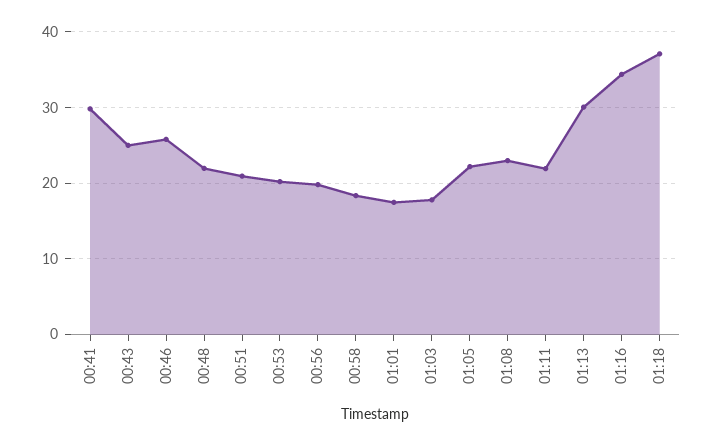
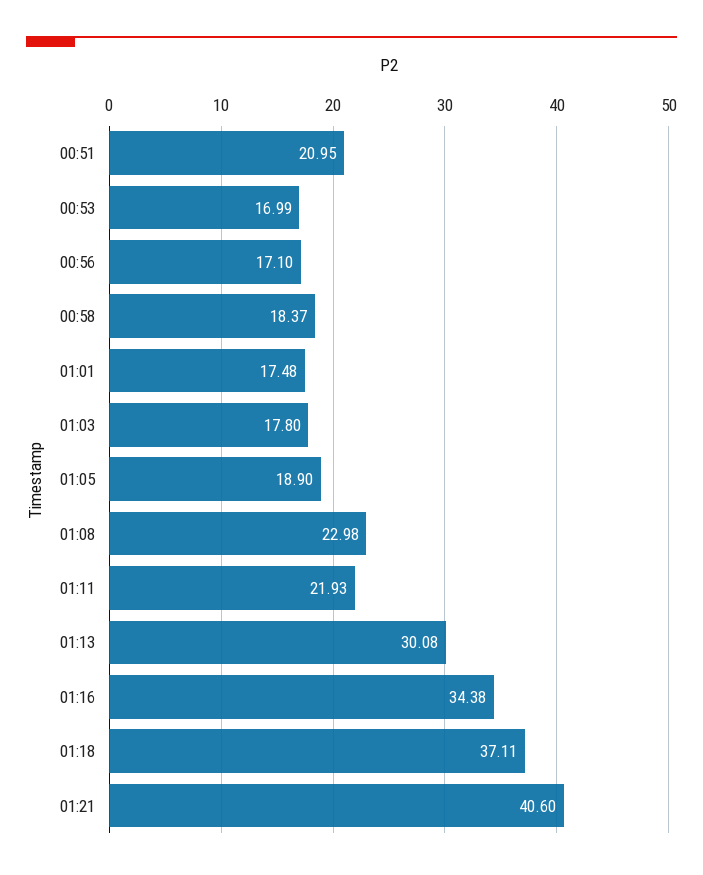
00:41: 30 -> none
00:43: 25 -> none
00:46: 26 -> none
00:48: 22 -> none
00:53: 20 -> 16.99
00:56: 20 -> 17.1
01:05: 22 -> 18.9
01:21: none -> 40.6

